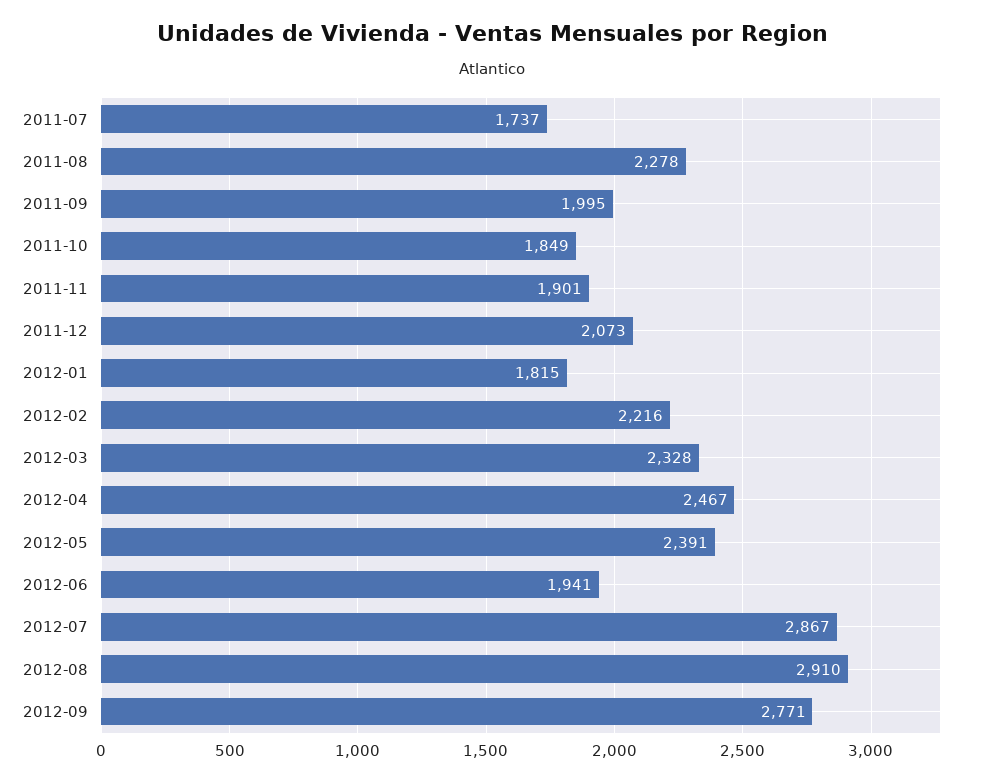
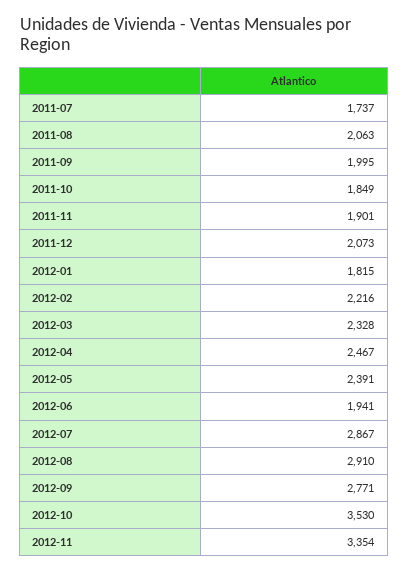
2011-08: 2278 -> 2063
2012-10: none -> 3530
2012-11: none -> 3354

